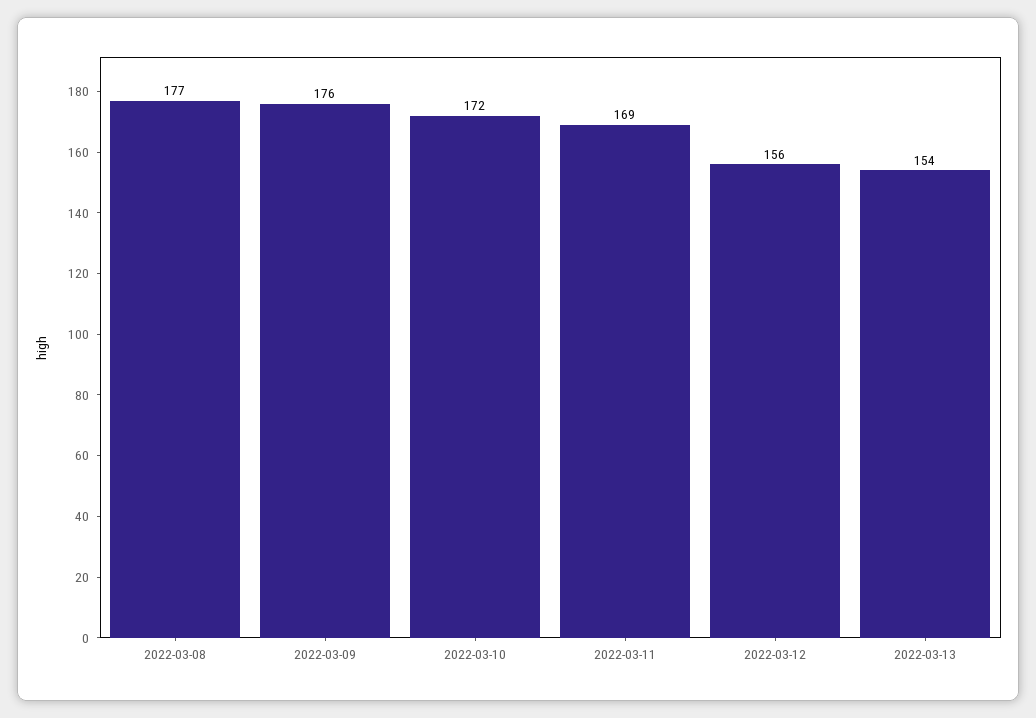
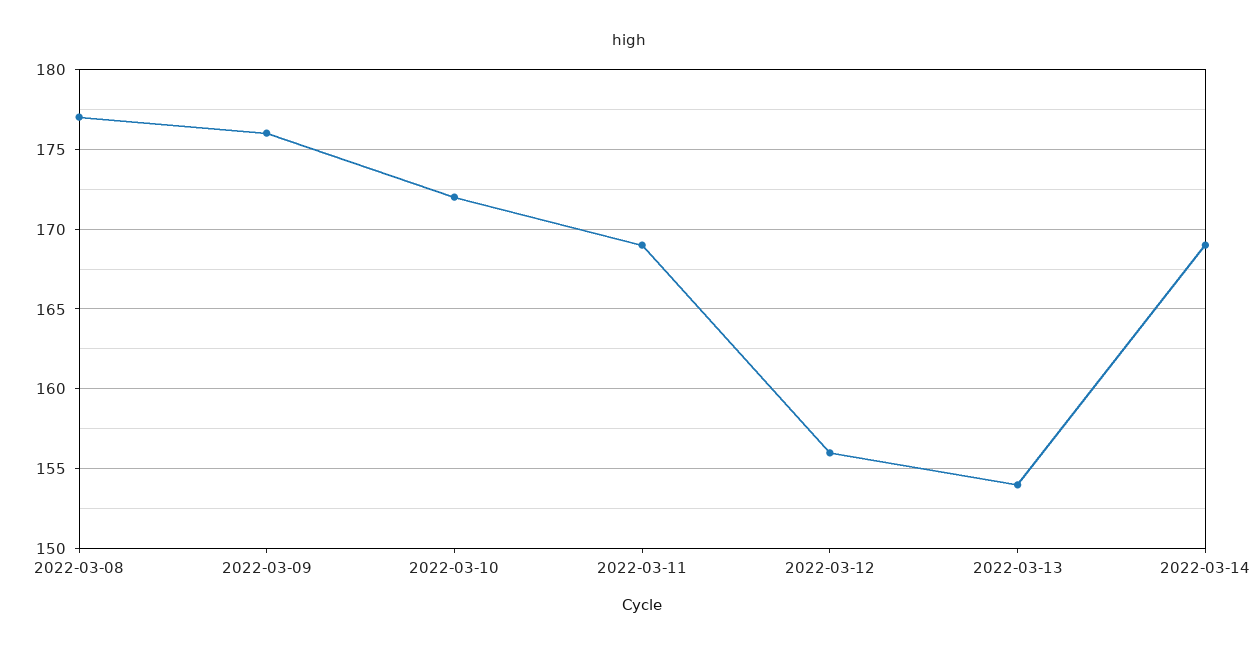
2022-03-14: none -> 169

